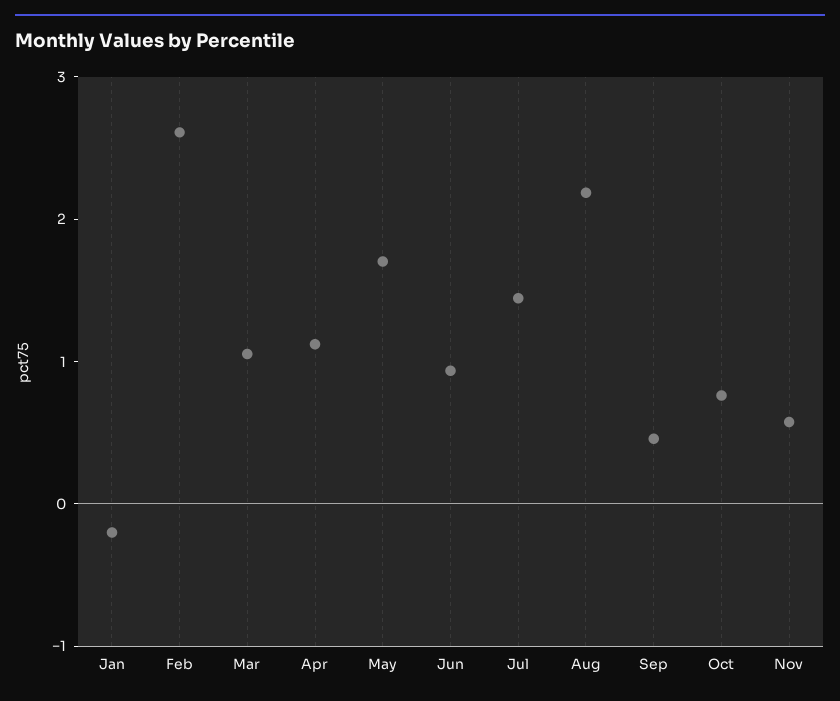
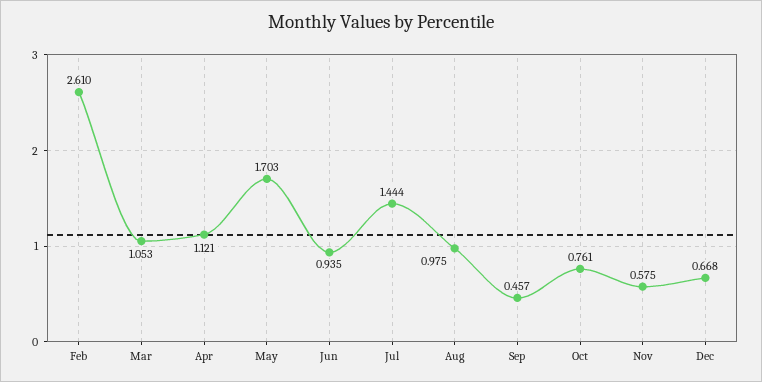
Jan: -0.2 -> none
Aug: 2.2 -> 0.975
Dec: none -> 0.668

